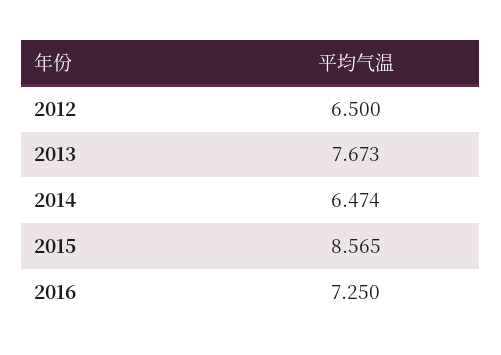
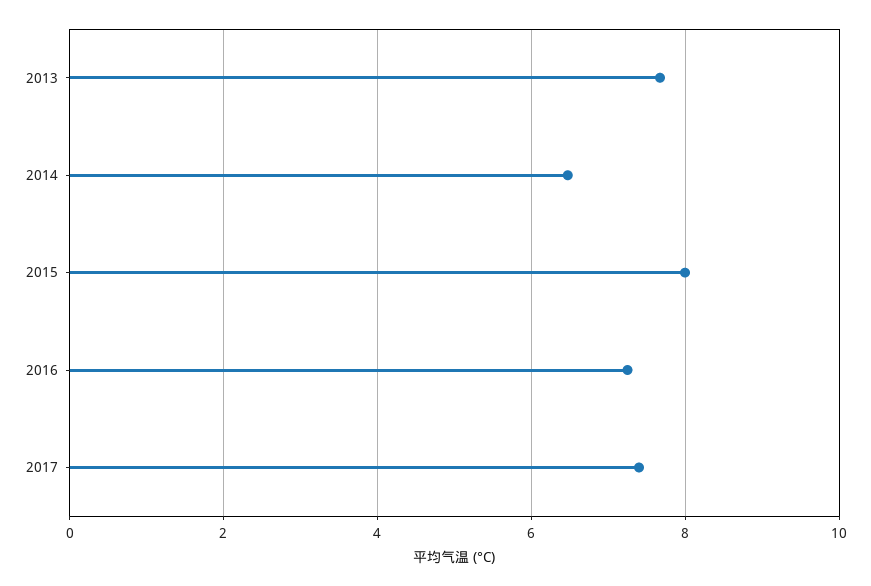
2012: 6.5 -> none
2015: 8.565 -> 8
2017: none -> 7.4

